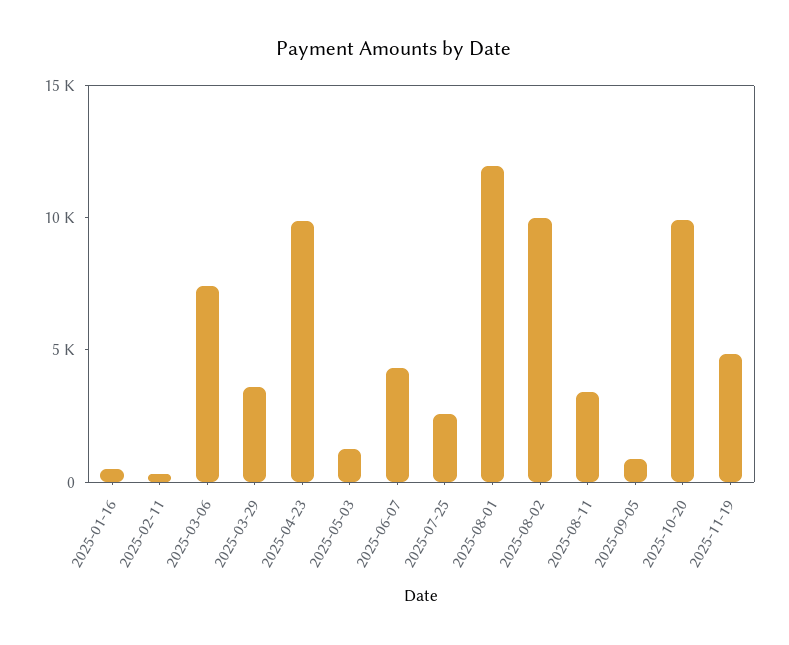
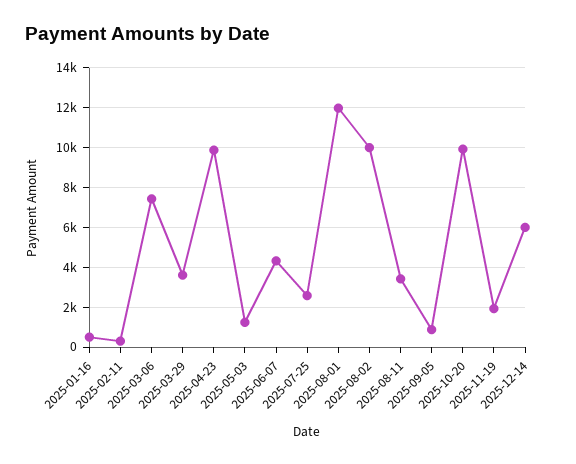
2025-11-19: 5000 -> 2000
2025-12-14: none -> 6000

